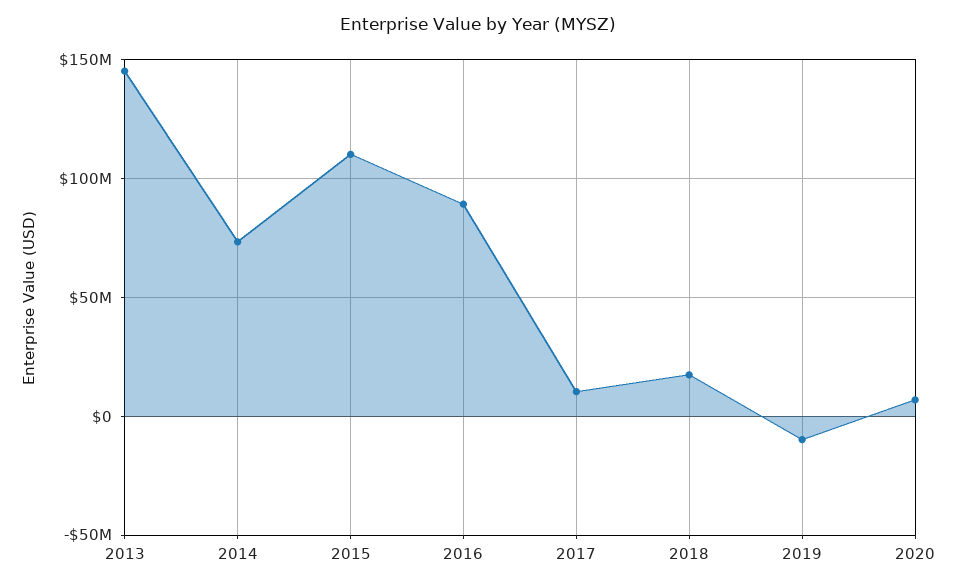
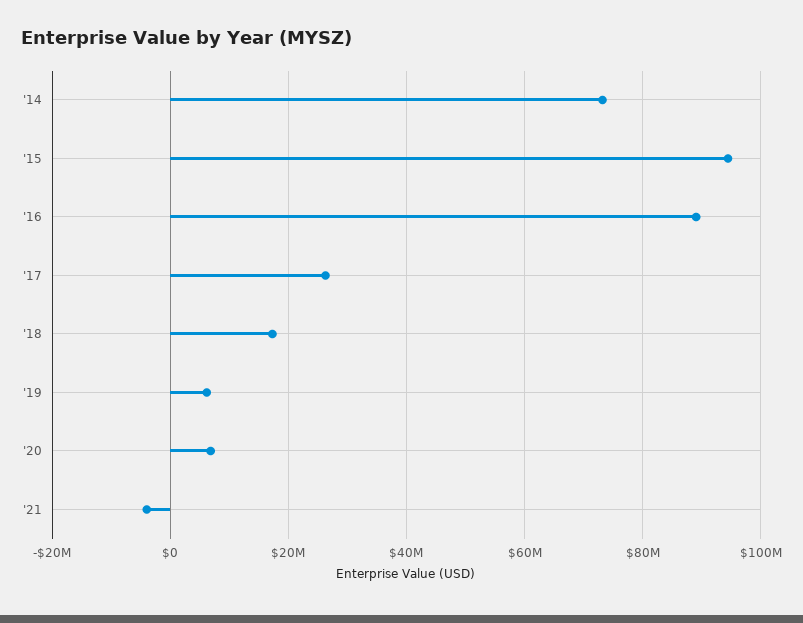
2013: 145000000 -> none
2015: 110000000 -> 94000000
2017: 10000000 -> 26000000
2019: -10000000 -> 6000000
'21: none -> -4000000

